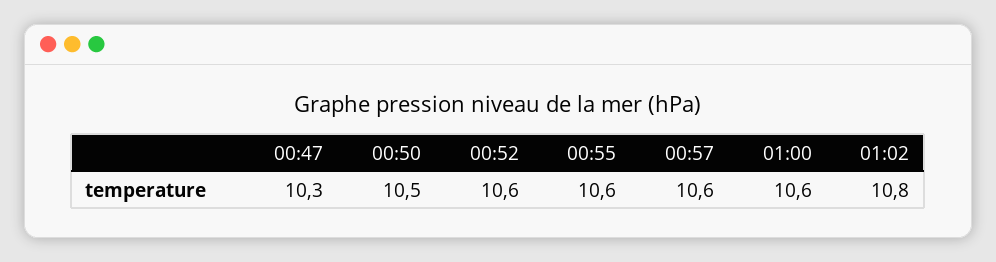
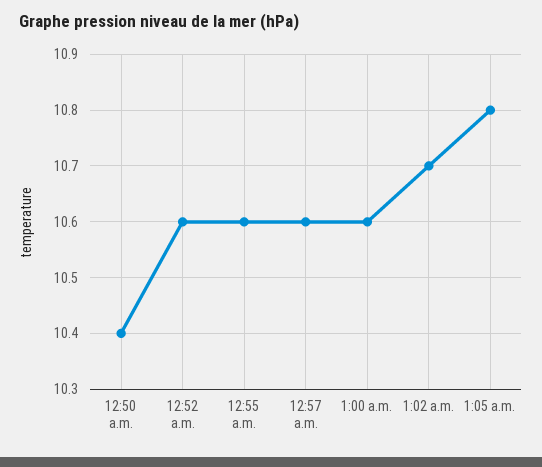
00:47: 10.3 -> none
00:50: 10.5 -> 10.4
01:02: 10.8 -> 10.7
1:05 a.m.: none -> 10.8

